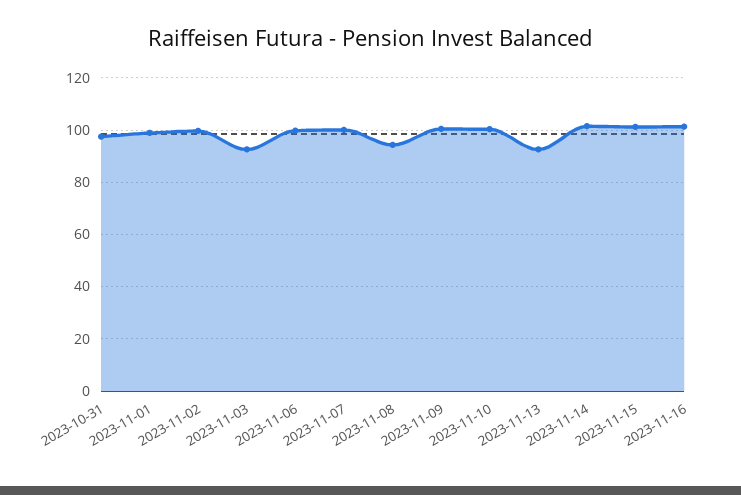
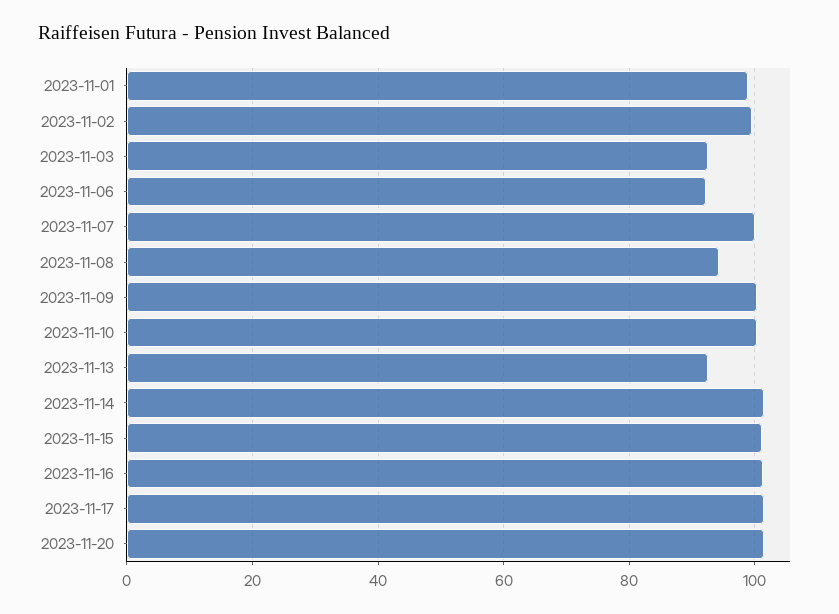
2023-10-31: 97.5 -> none
2023-11-06: 100 -> 92
2023-11-17: none -> 102
2023-11-20: none -> 102

